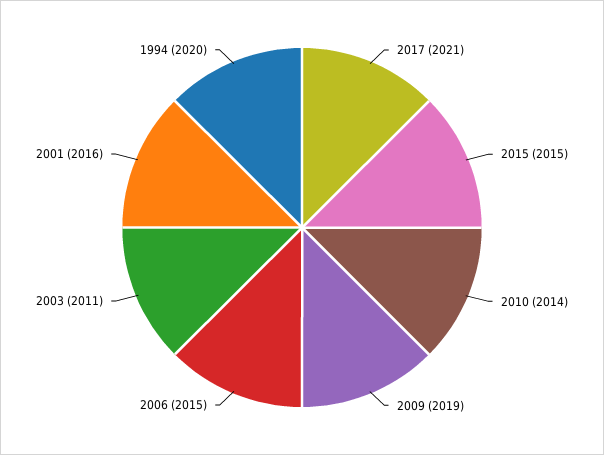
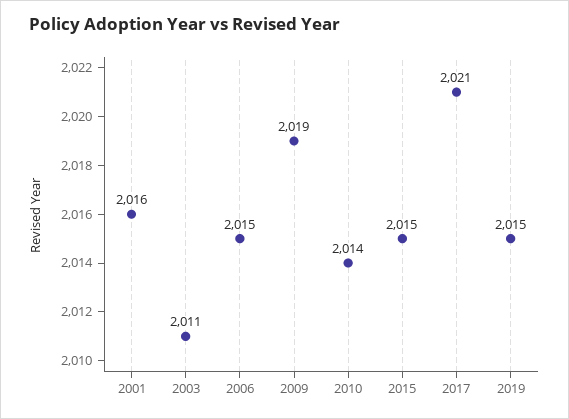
1994: 2020 -> none
2019: none -> 2015

